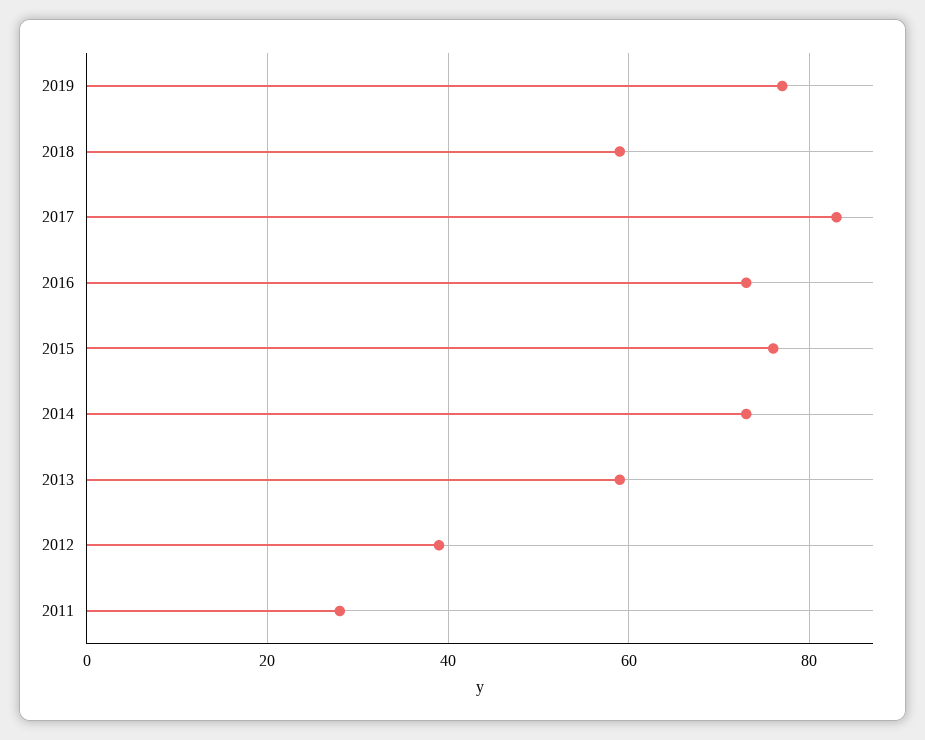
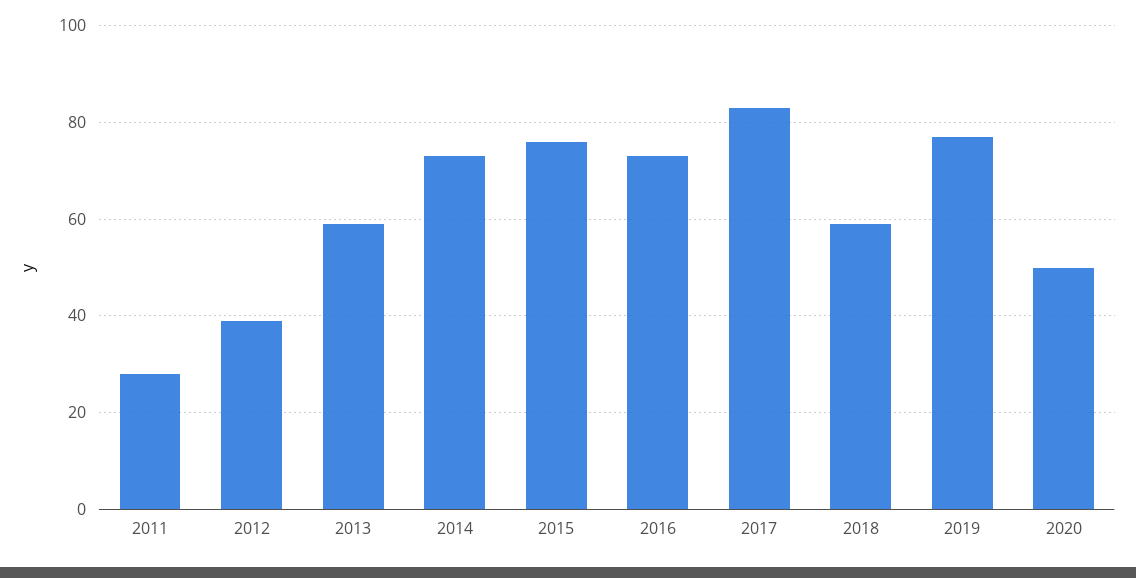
2020: none -> 50

